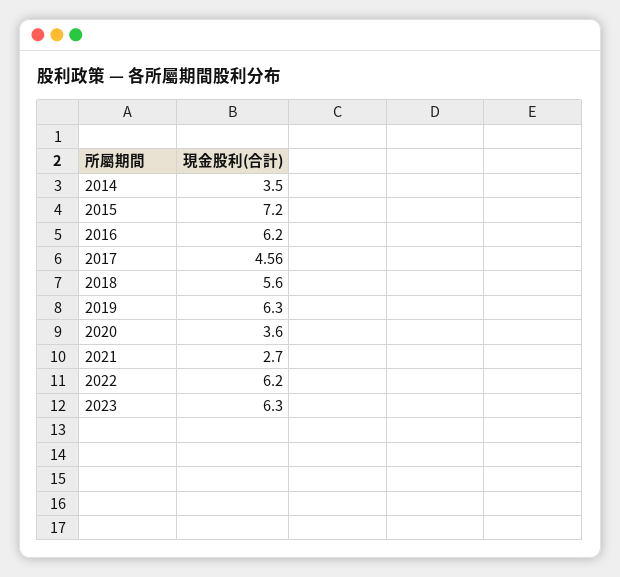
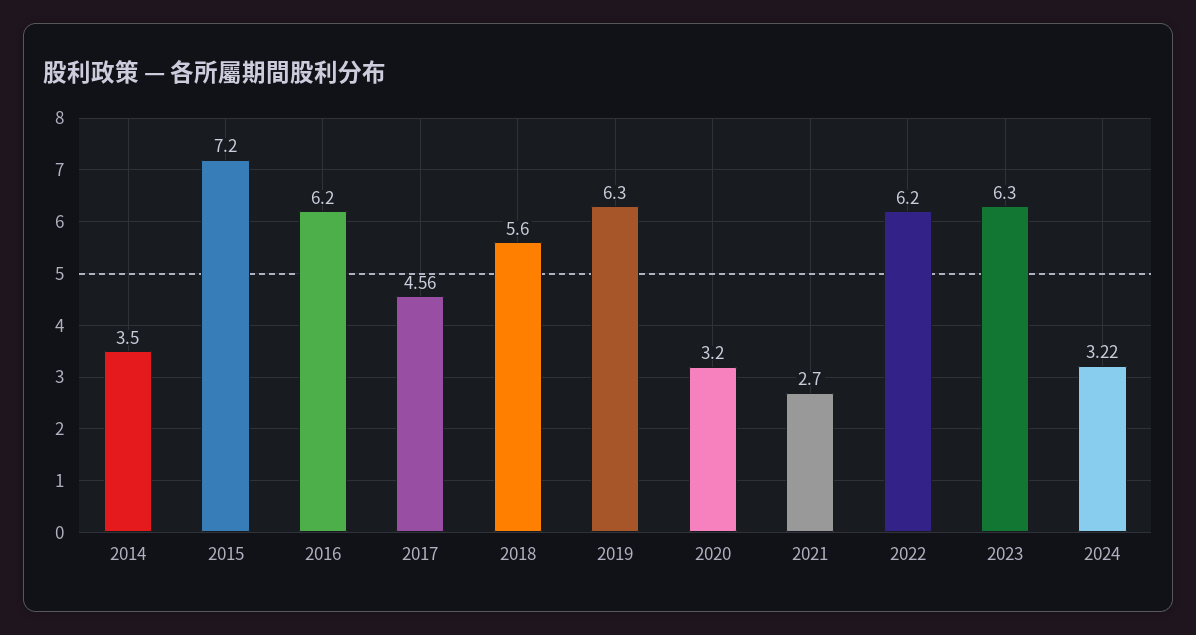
2020: 3.6 -> 3.2
2024: none -> 3.22

